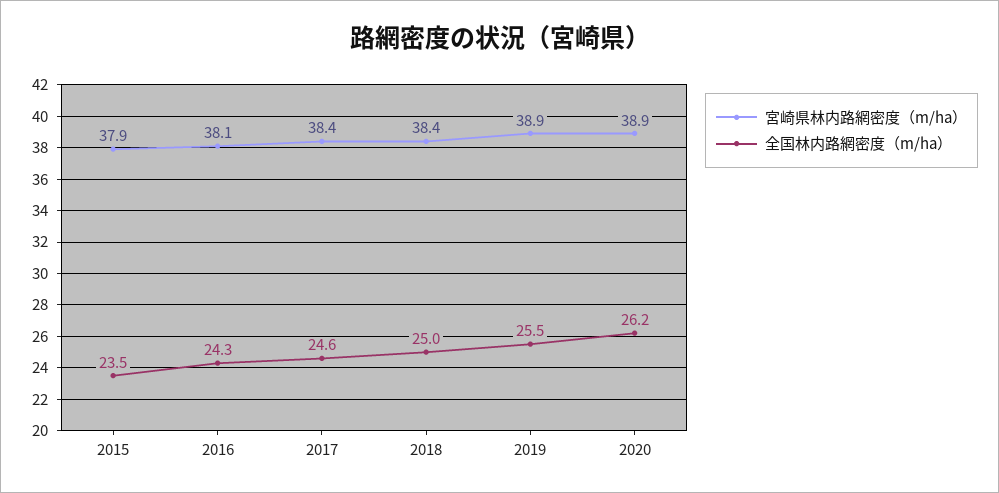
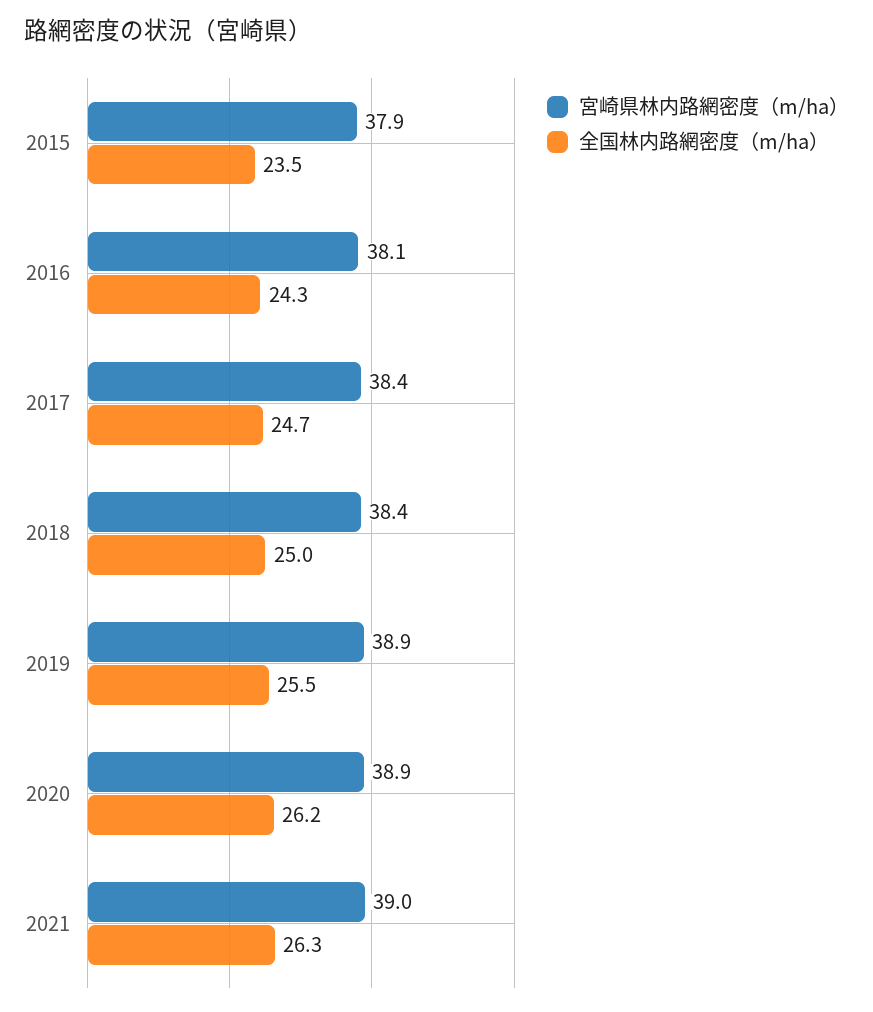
全国林内路網密度（m/ha）, 2017: 24.6 -> 24.7
宮崎県林内路網密度（m/ha）, 2021: none -> 39
全国林内路網密度（m/ha）, 2021: none -> 26.3

